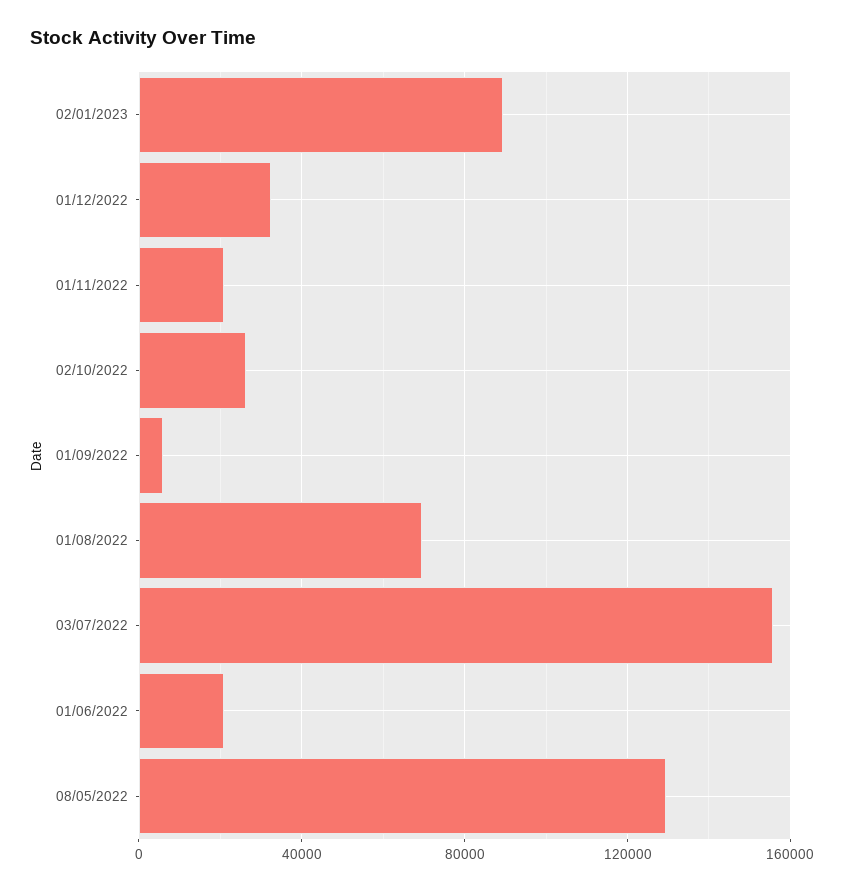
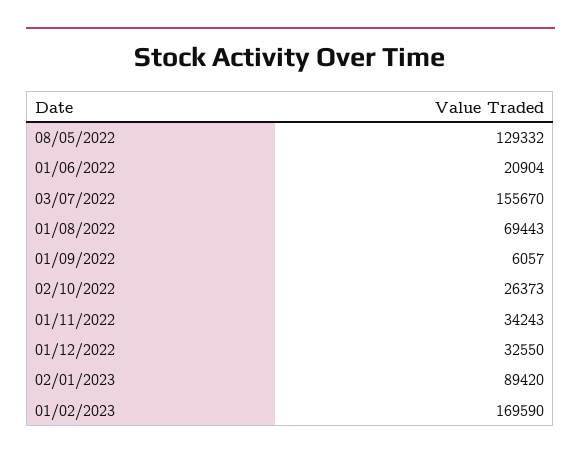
01/11/2022: 20000 -> 34243
01/02/2023: none -> 169590

